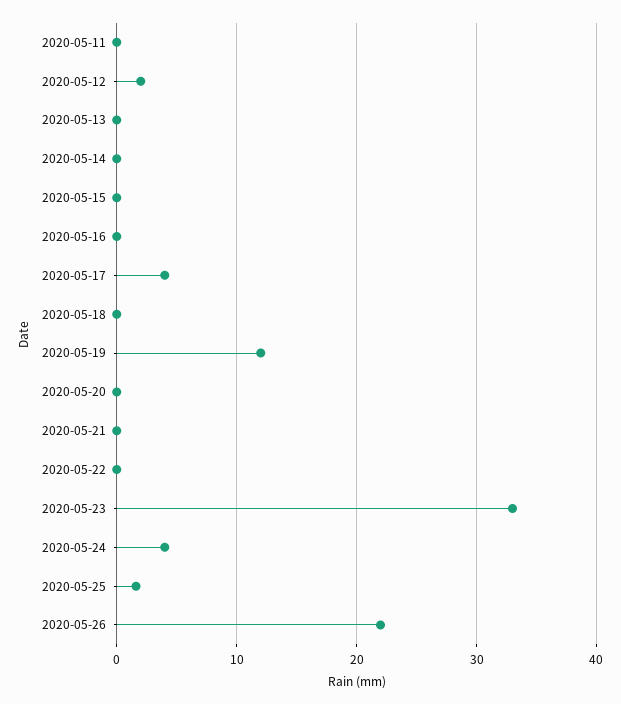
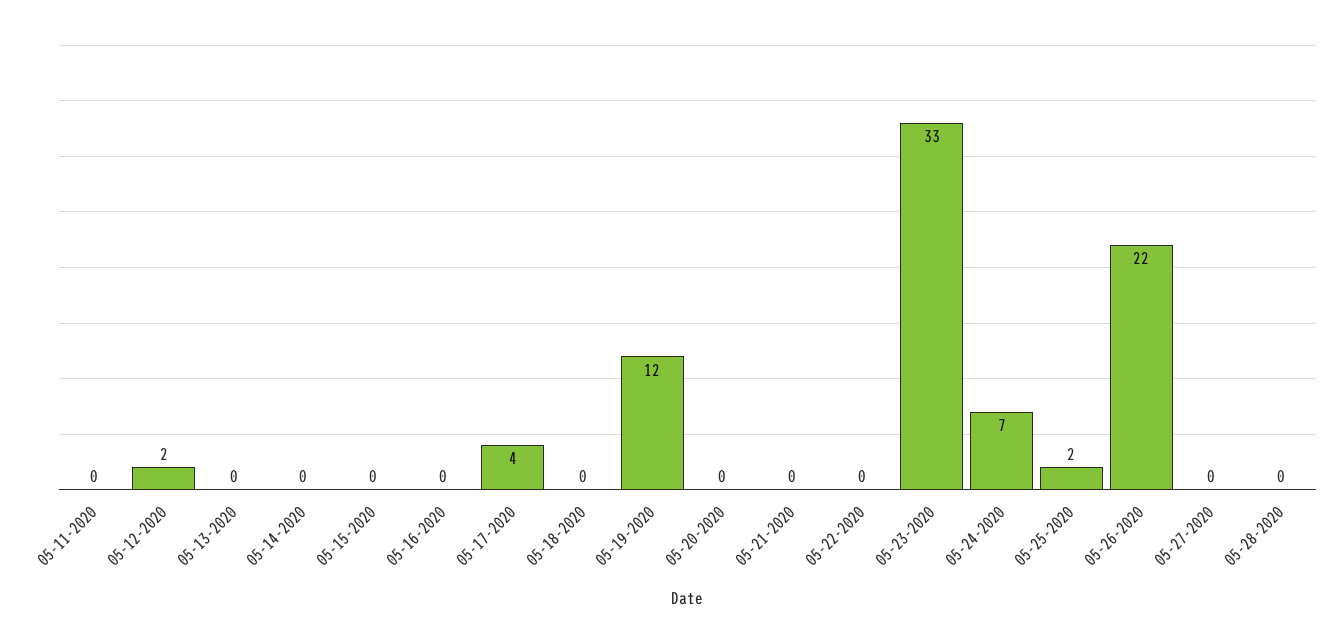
2020-05-24: 4 -> 7
05-27-2020: none -> 0
05-28-2020: none -> 0

